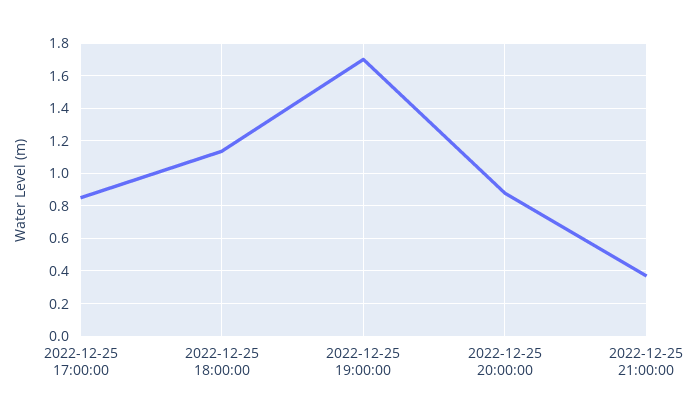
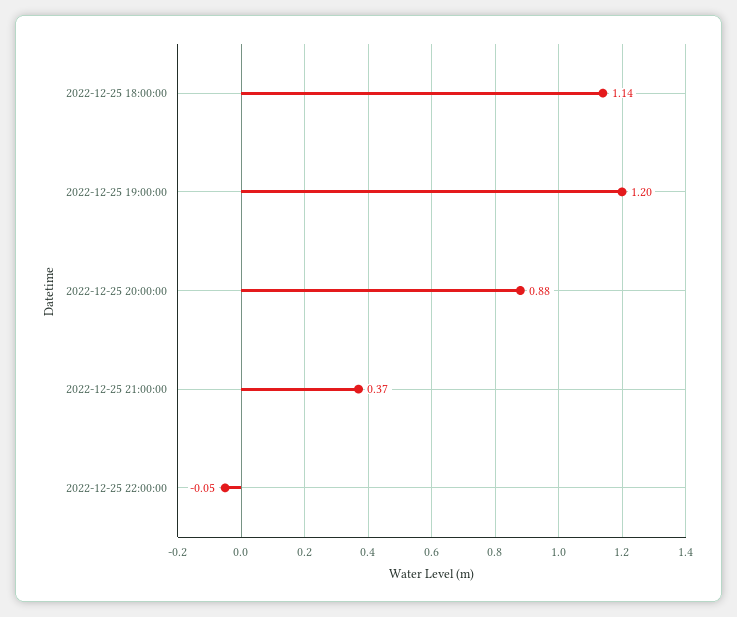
2022-12-25 17:00:00: 0.85 -> none
2022-12-25 19:00:00: 1.7 -> 1.2
2022-12-25 22:00:00: none -> -0.05

